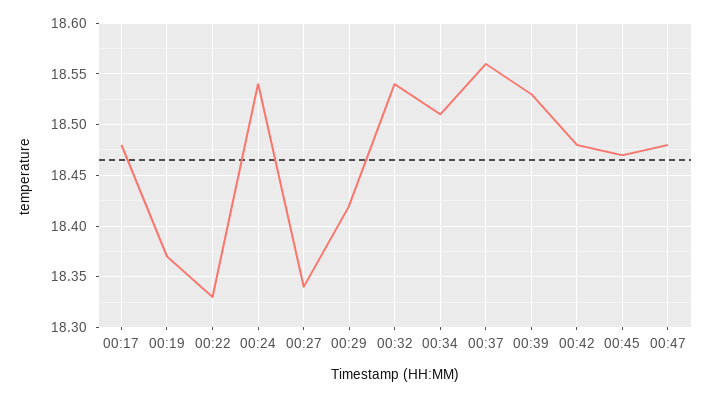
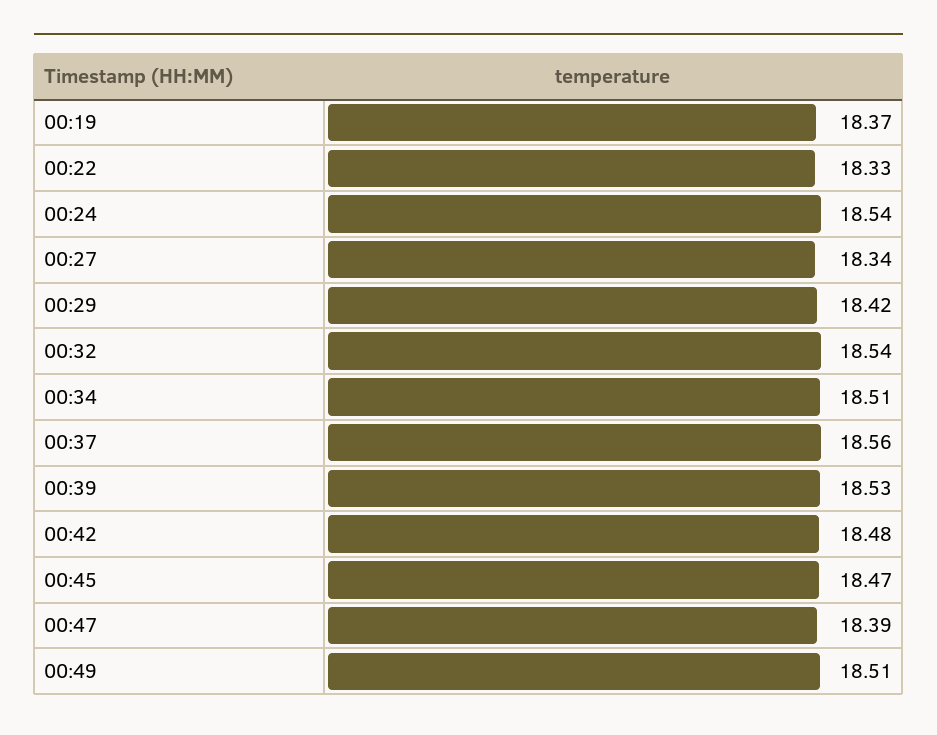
00:17: 18.48 -> none
00:47: 18.48 -> 18.39
00:49: none -> 18.51

